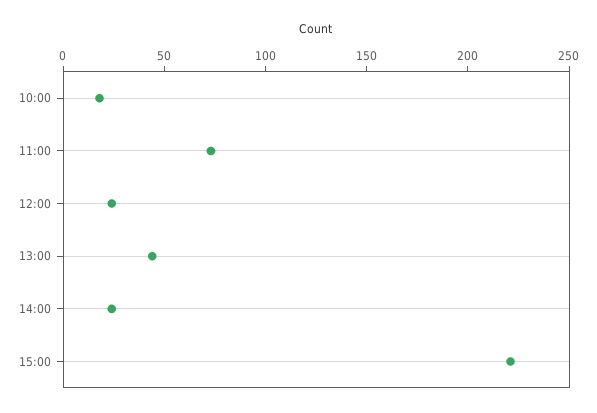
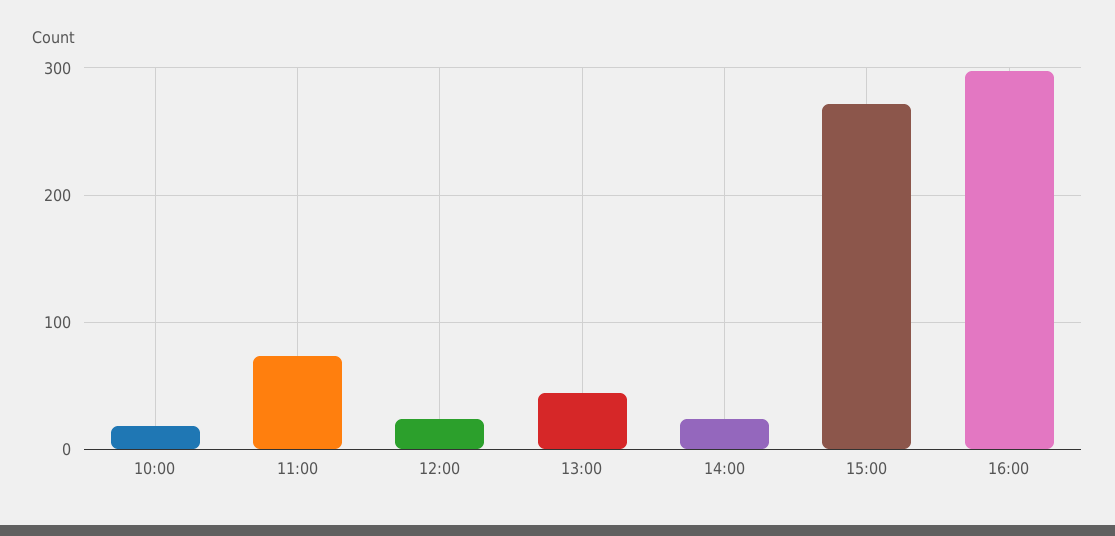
15:00: 220 -> 270
16:00: none -> 300

